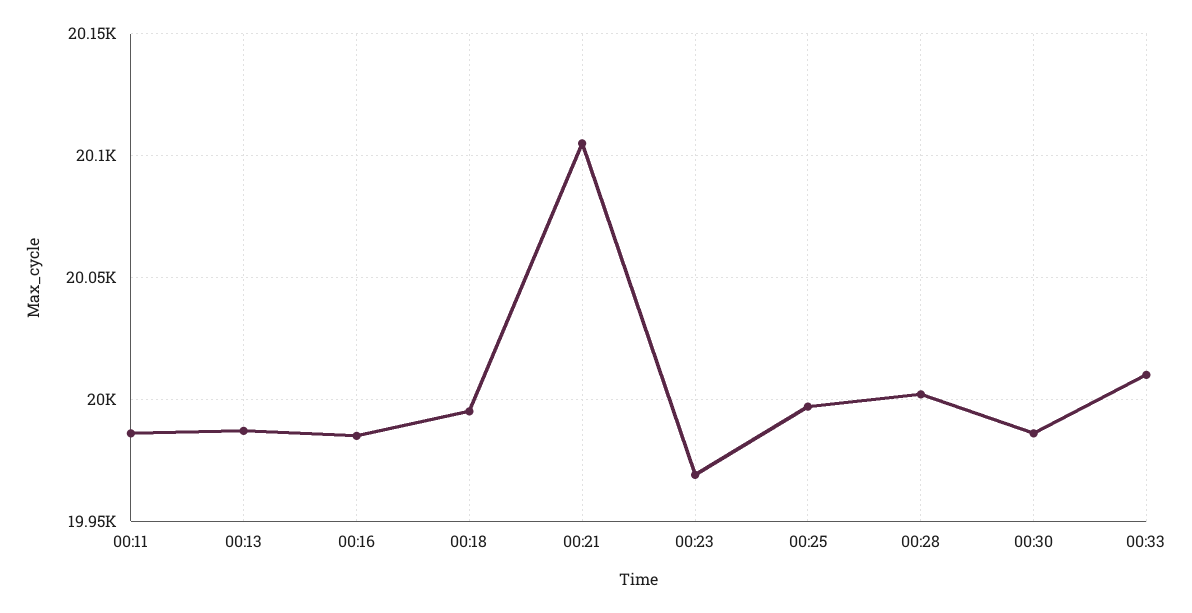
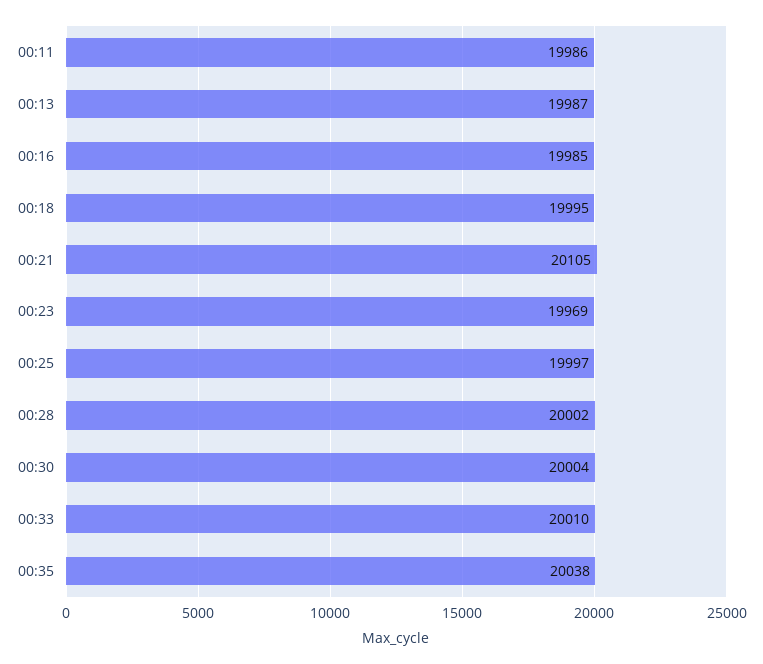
00:30: 19985 -> 20004
00:35: none -> 20038

